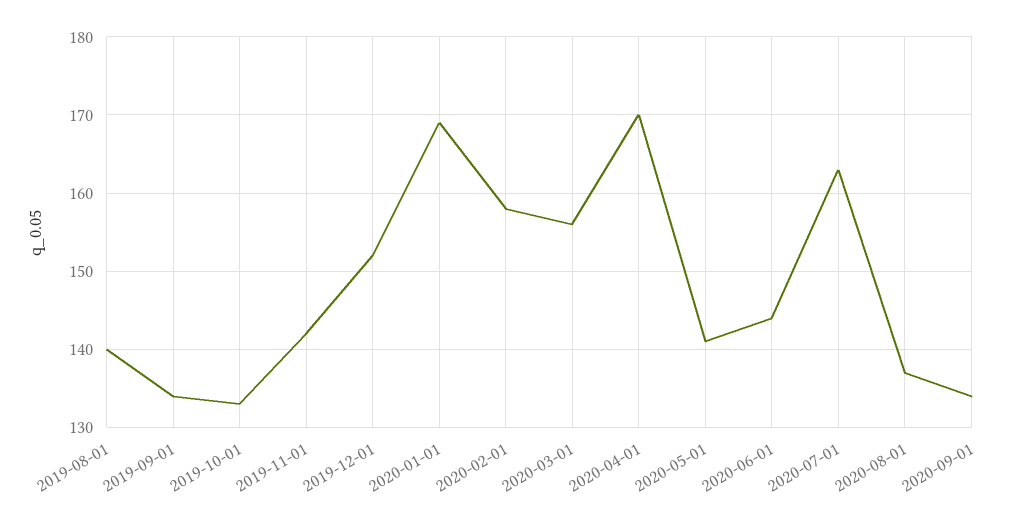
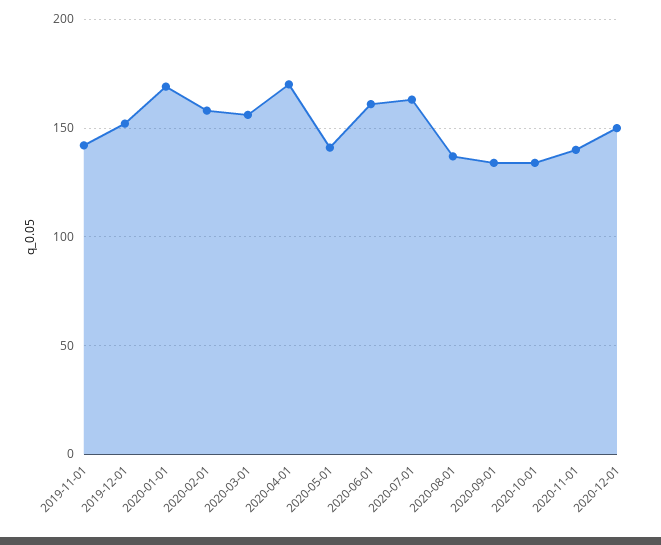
2019-08-01: 140 -> none
2019-09-01: 134 -> none
2019-10-01: 133 -> none
2020-06-01: 144 -> 160
2020-10-01: none -> 135
2020-11-01: none -> 140
2020-12-01: none -> 150

